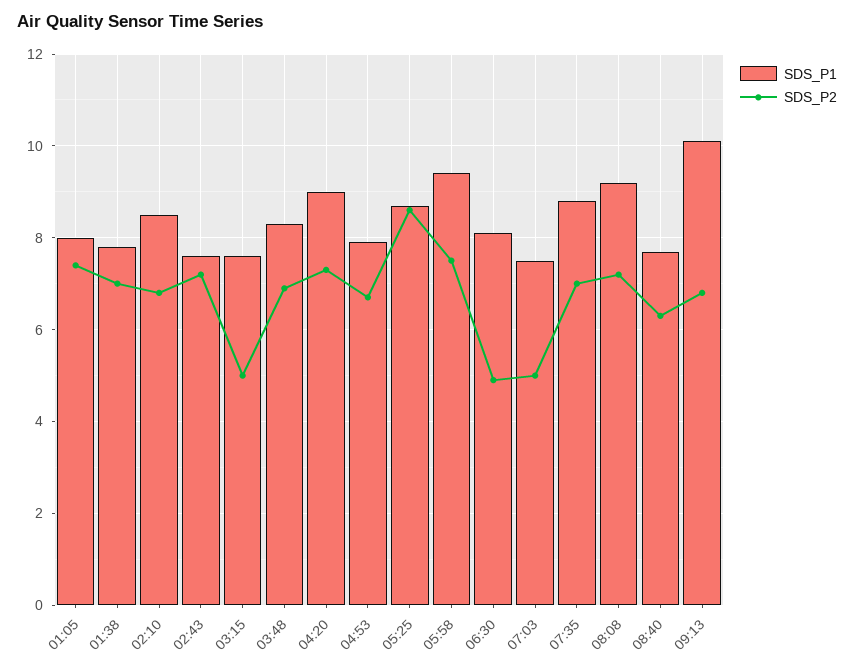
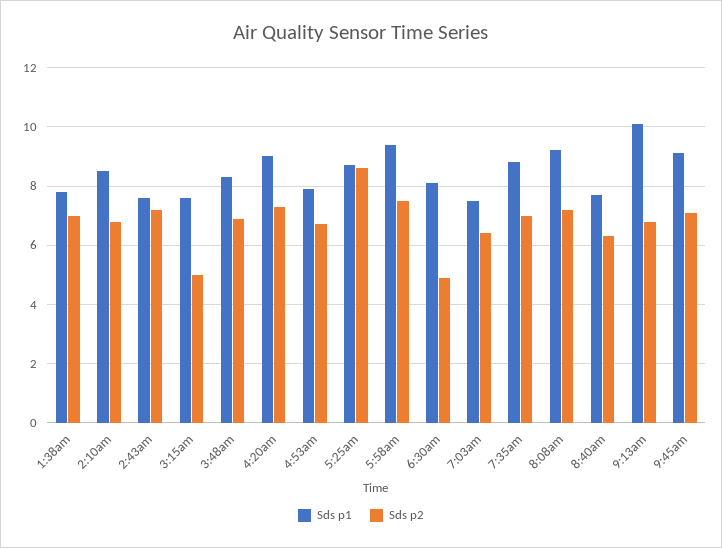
SDS_P1, 01:05: 8 -> none
SDS_P2, 01:05: 7.5 -> none
SDS_P2, 07:03: 5 -> 6.5
SDS_P1, 9:45am: none -> 9
SDS_P2, 9:45am: none -> 7

